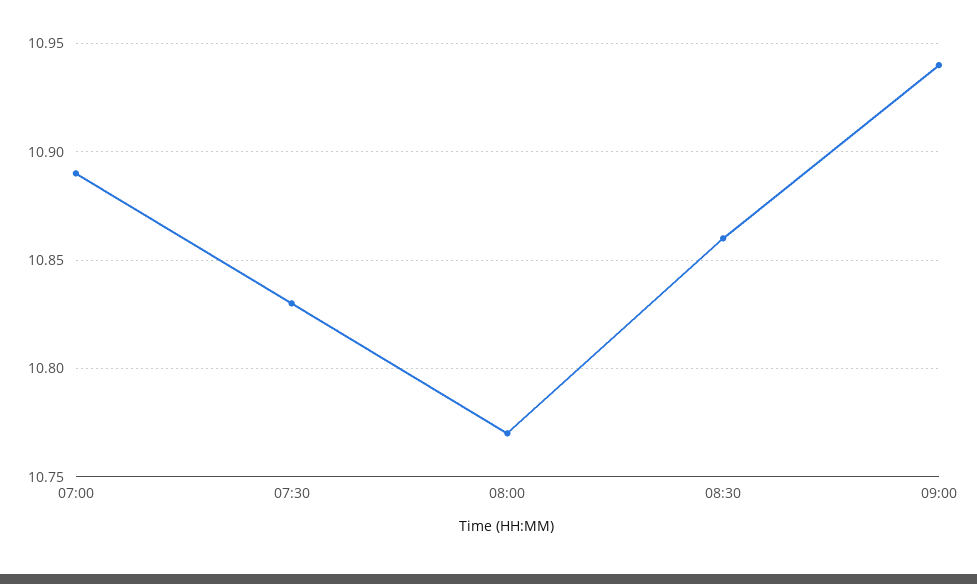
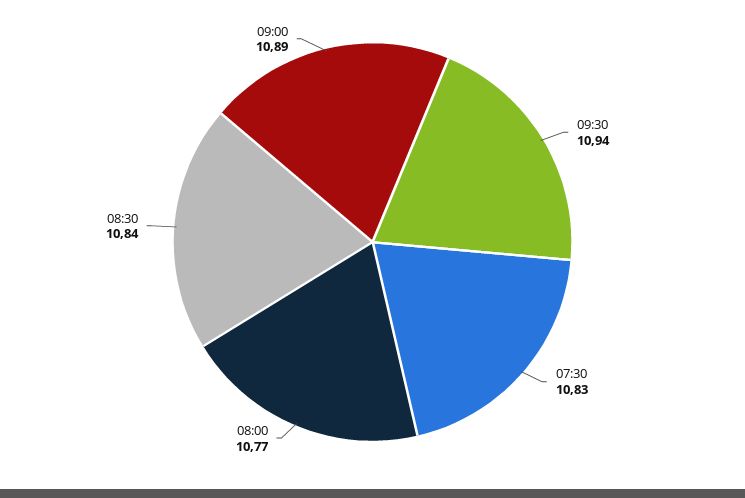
07:00: 10.89 -> none
08:30: 10.86 -> 10.84
09:00: 10.94 -> 10.89
09:30: none -> 10.94

